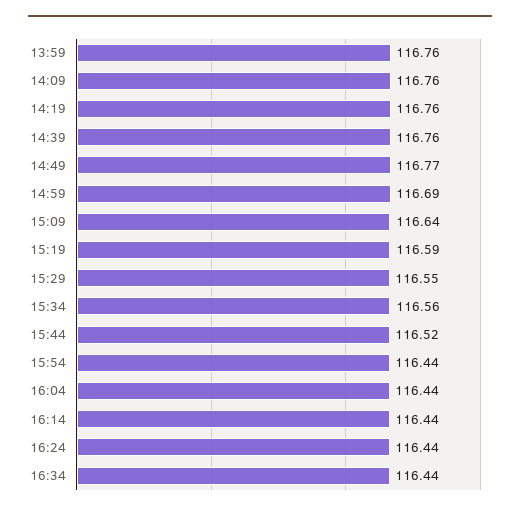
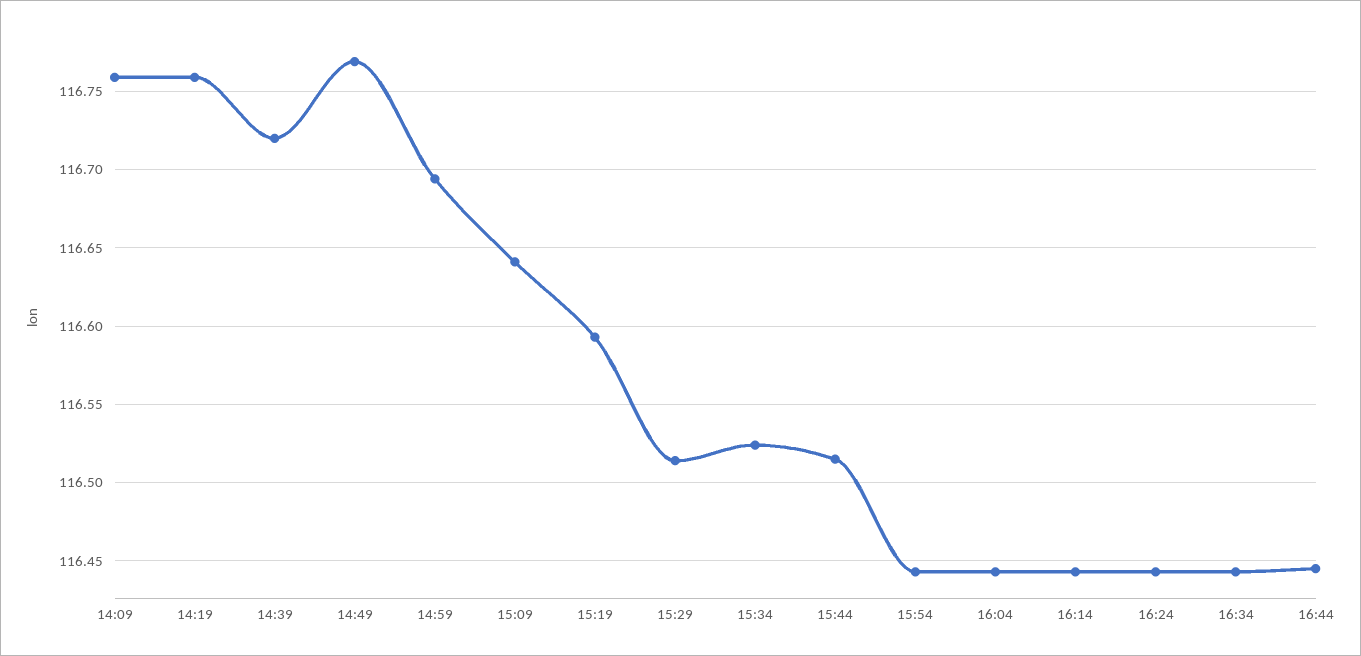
13:59: 116.76 -> none
14:39: 116.76 -> 116.72
15:29: 116.55 -> 116.515
15:34: 116.56 -> 116.525
16:44: none -> 116.445

